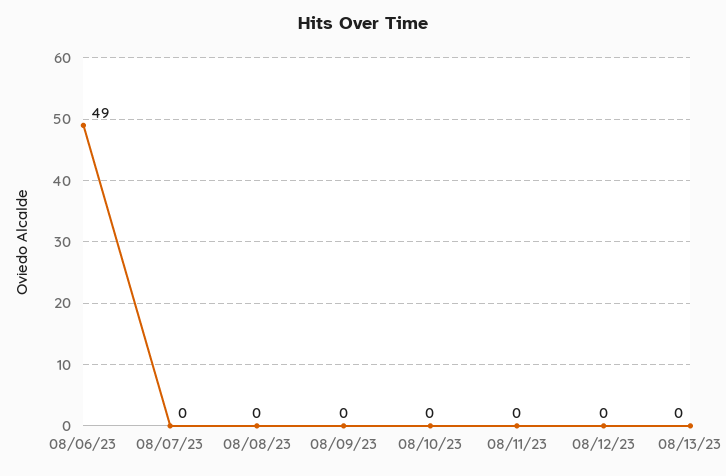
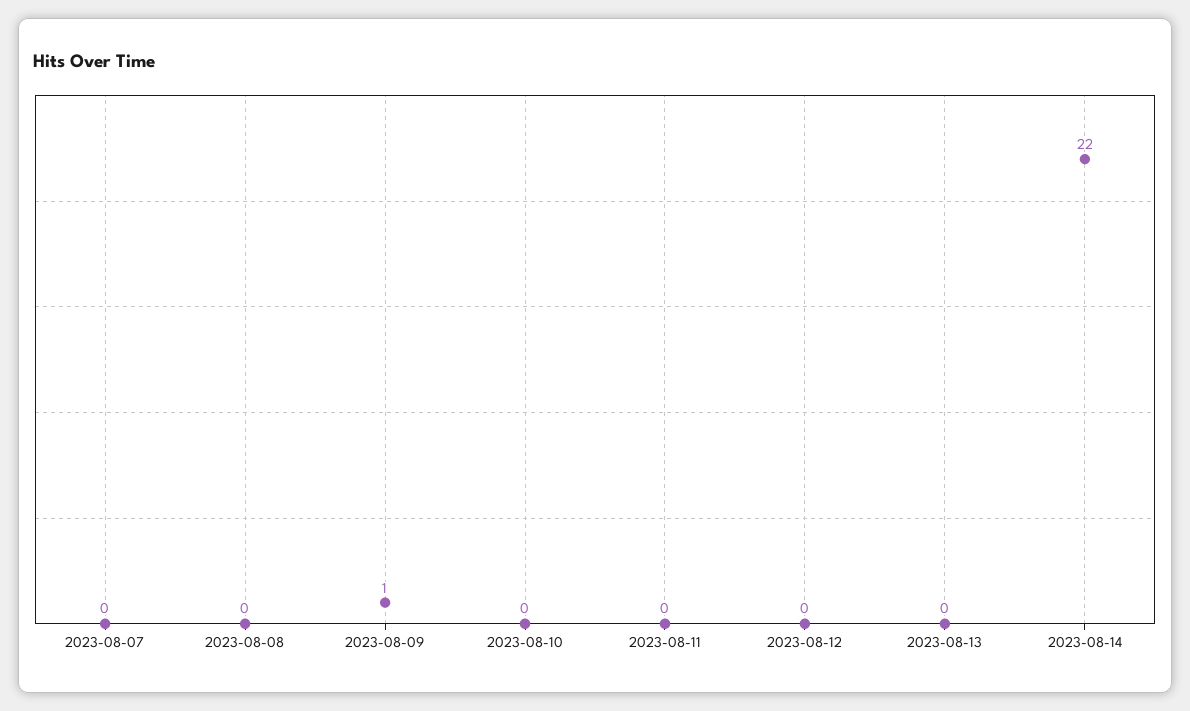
08/06/23: 49 -> none
08/09/23: 0 -> 1
2023-08-14: none -> 22

